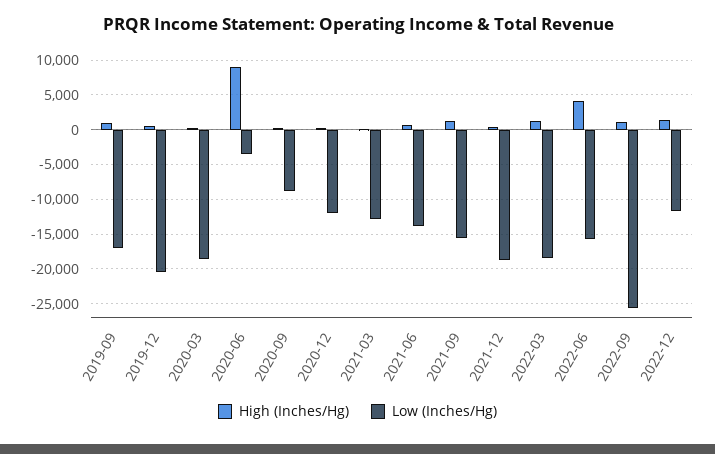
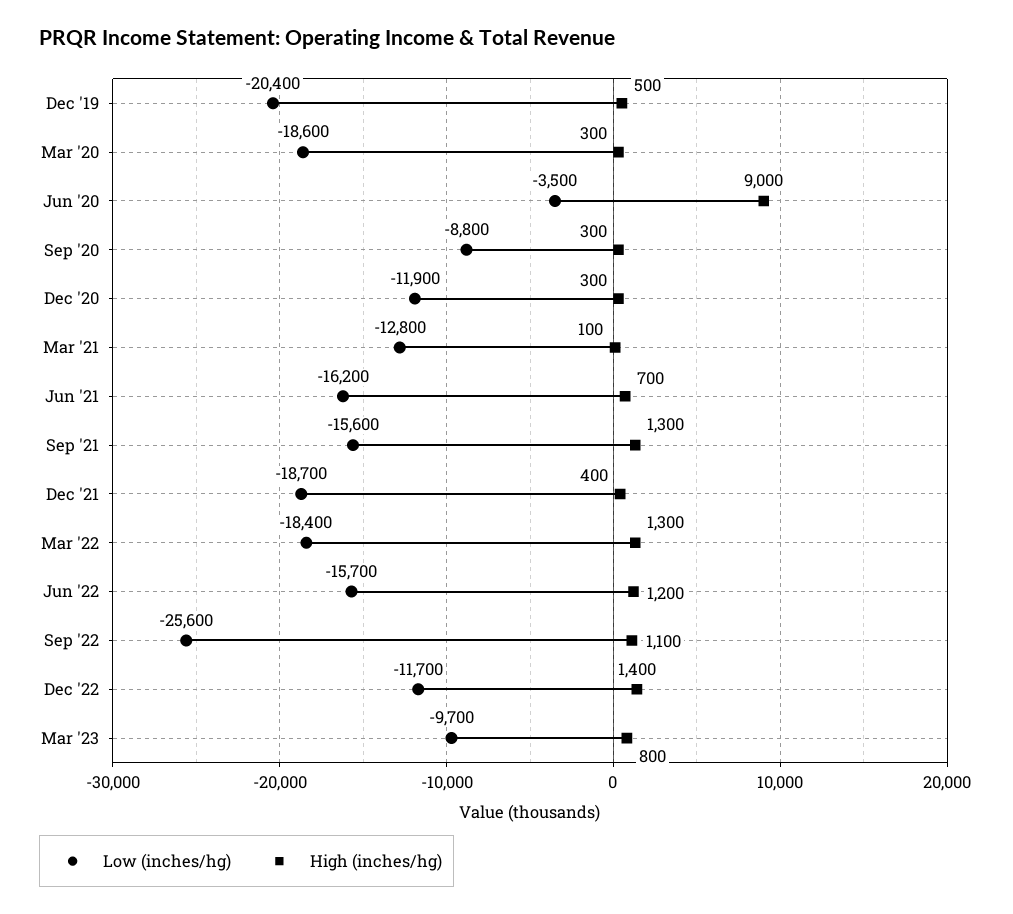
High (Inches/Hg), 2019-09: 1000 -> none
Low (Inches/Hg), 2019-09: -17000 -> none
Low (Inches/Hg), 2021-06: -14000 -> -16200
High (Inches/Hg), 2022-06: 4000 -> 1200
Low (Inches/Hg), Mar '23: none -> -9700
High (Inches/Hg), Mar '23: none -> 800

